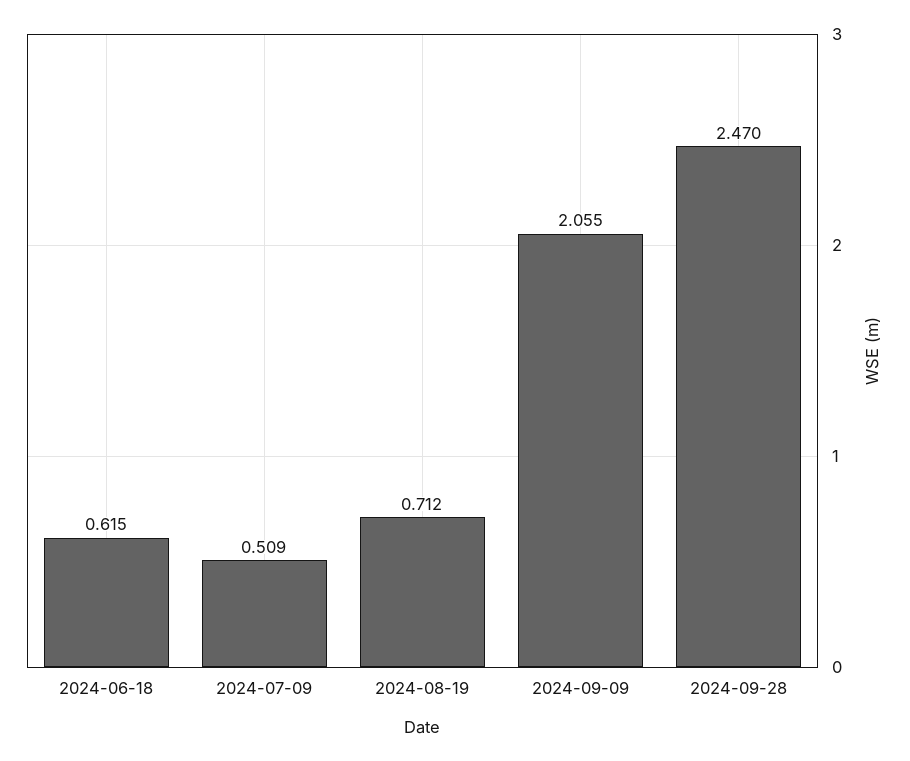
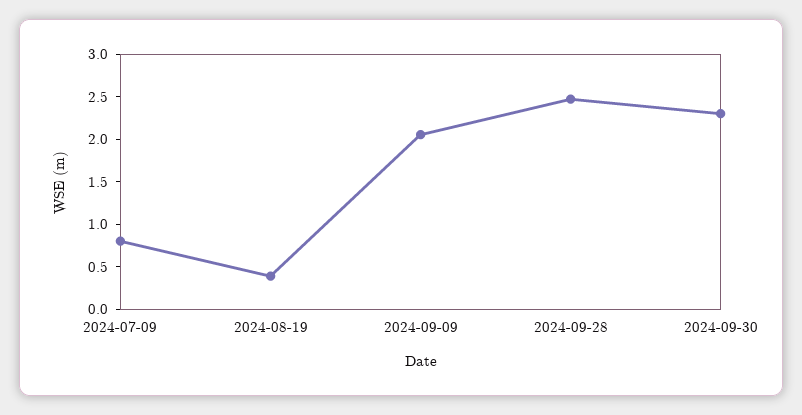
2024-06-18: 0.615 -> none
2024-07-09: 0.509 -> 0.8
2024-08-19: 0.712 -> 0.4
2024-09-30: none -> 2.3

